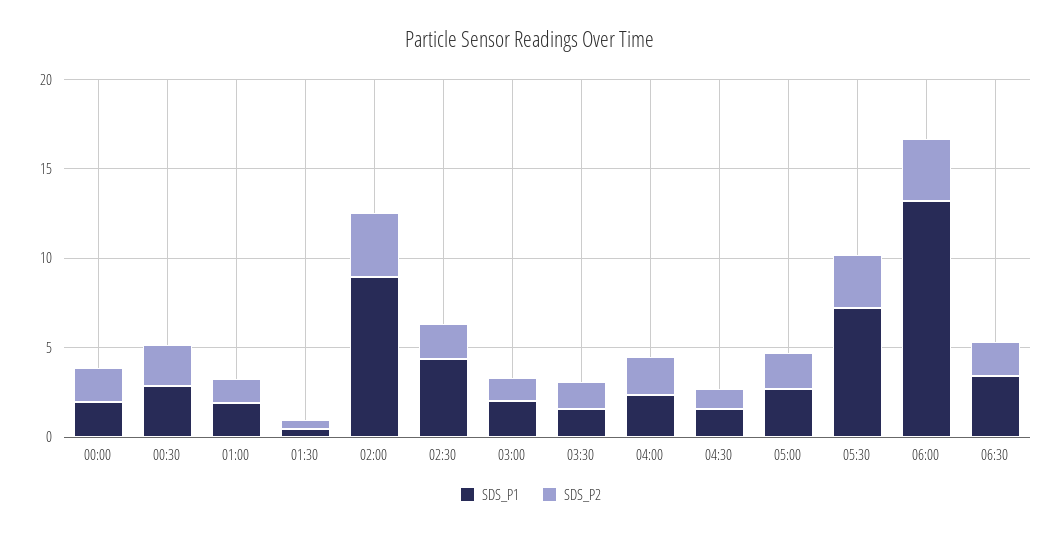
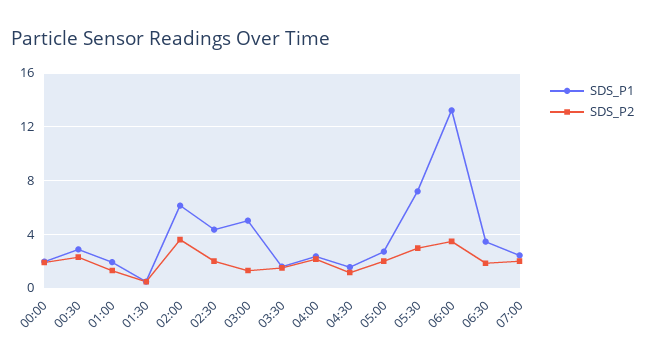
SDS_P1, 02:00: 9 -> 6
SDS_P1, 03:00: 2 -> 5
SDS_P1, 07:00: none -> 2.5
SDS_P2, 07:00: none -> 2

